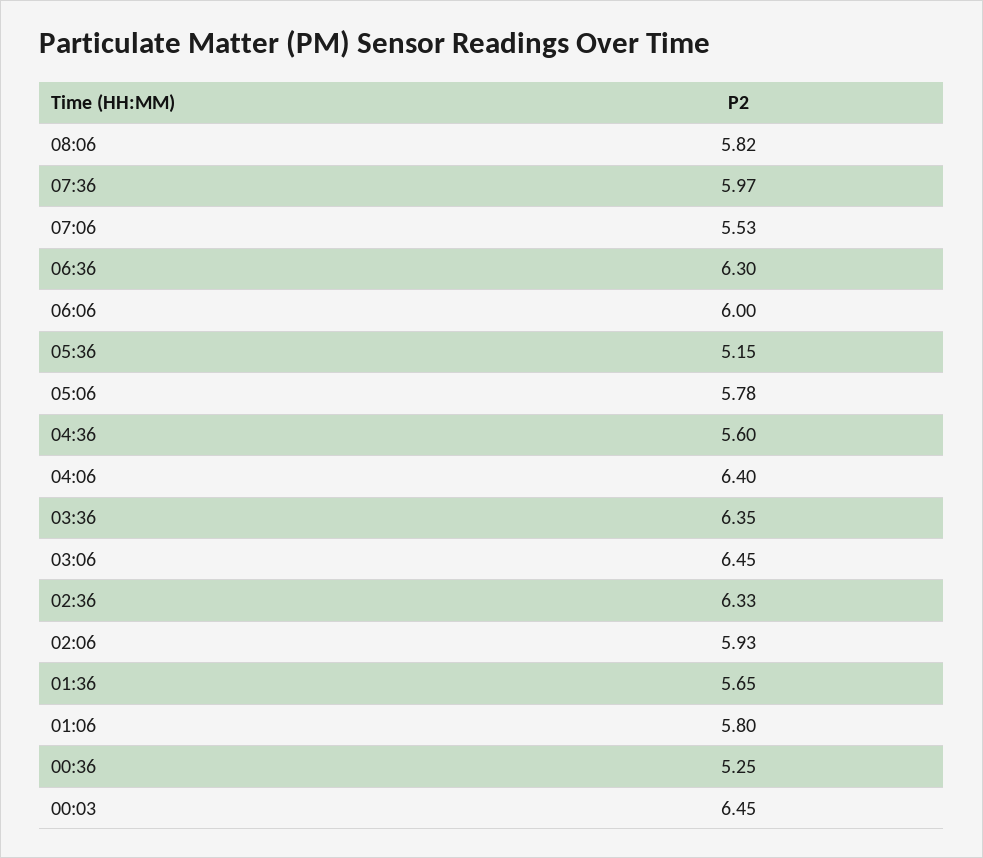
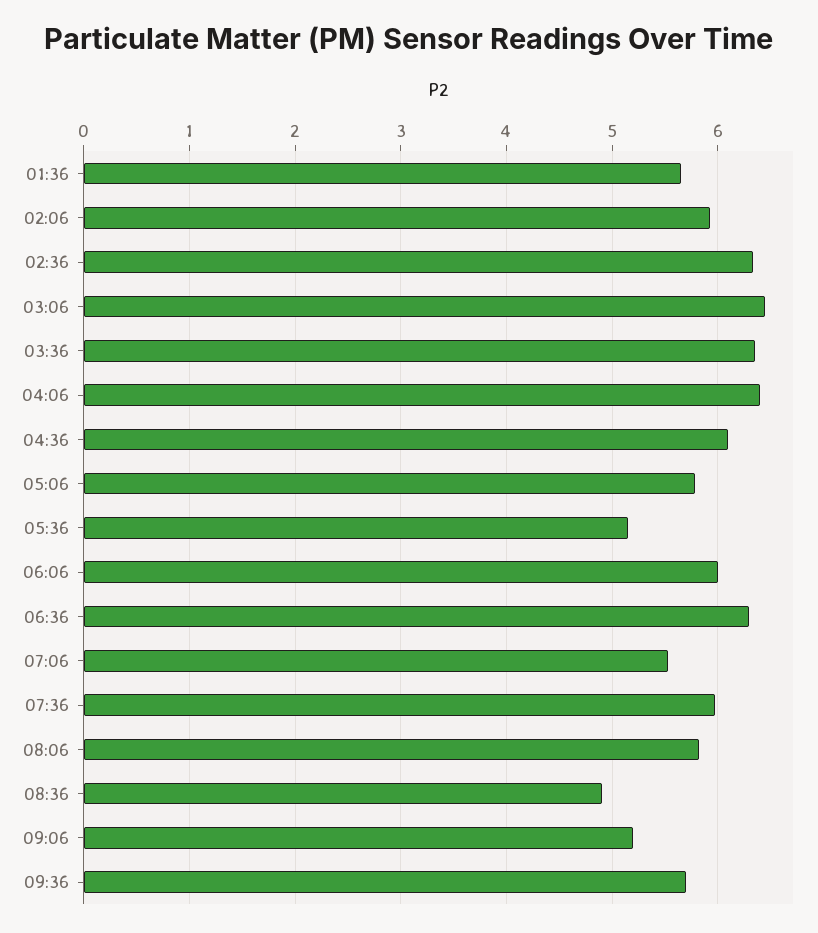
04:36: 5.6 -> 6.1
01:06: 5.8 -> none
00:36: 5.25 -> none
00:03: 6.45 -> none
08:36: none -> 4.9
09:06: none -> 5.2
09:36: none -> 5.7

